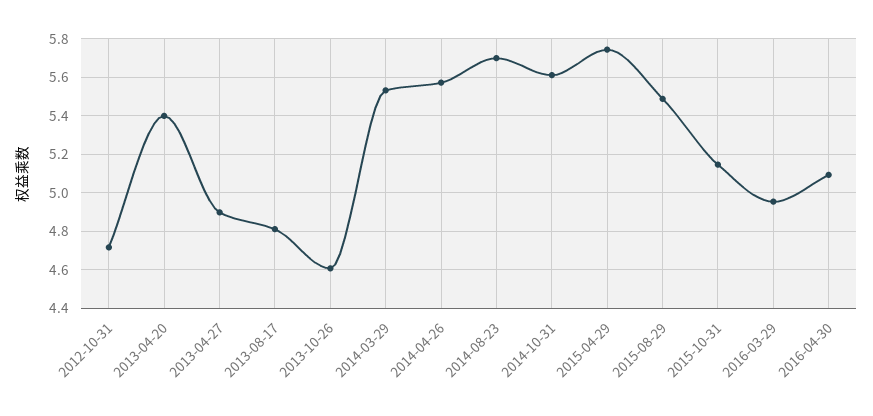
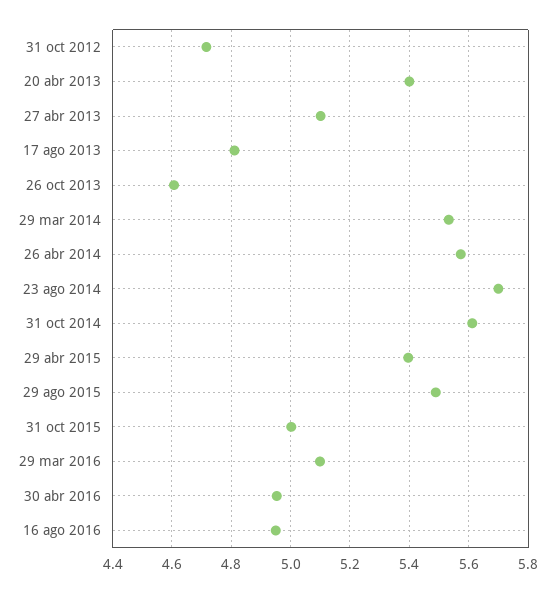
2013-04-27: 4.9 -> 5.1
2015-04-29: 5.75 -> 5.4
2015-10-31: 5.15 -> 5
2016-03-29: 4.95 -> 5.1
2016-04-30: 5.1 -> 4.95
16 ago 2016: none -> 4.95

